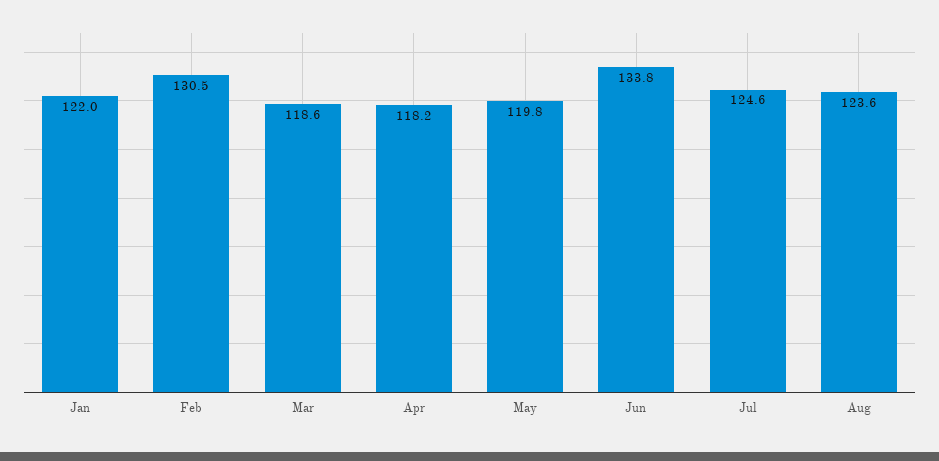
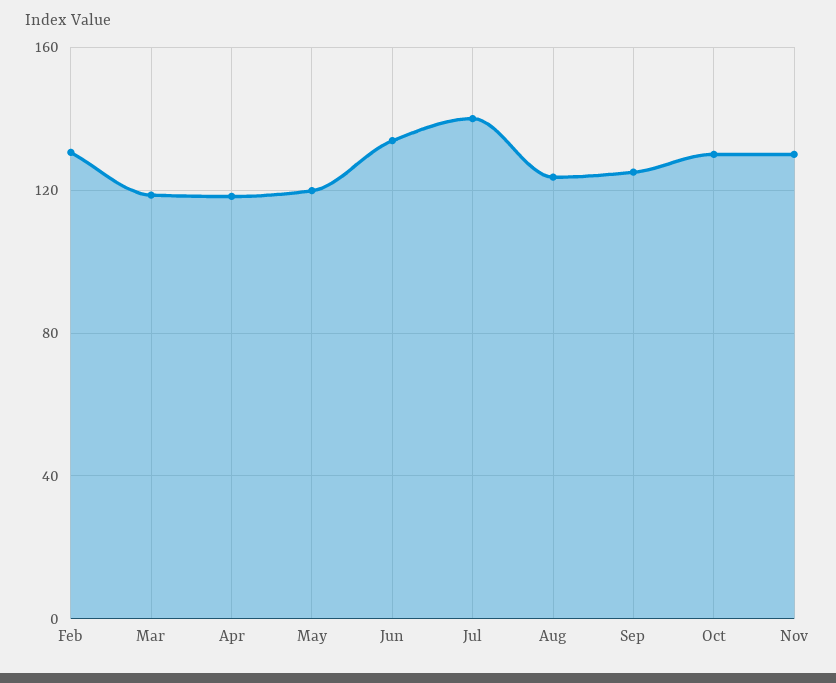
Jan: 122 -> none
Jul: 124.6 -> 140
Sep: none -> 125
Oct: none -> 130
Nov: none -> 130

